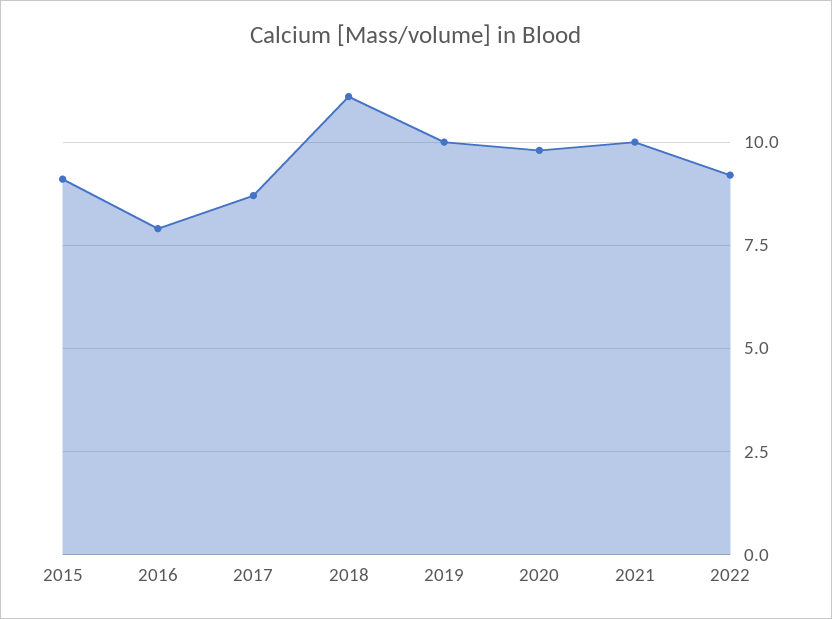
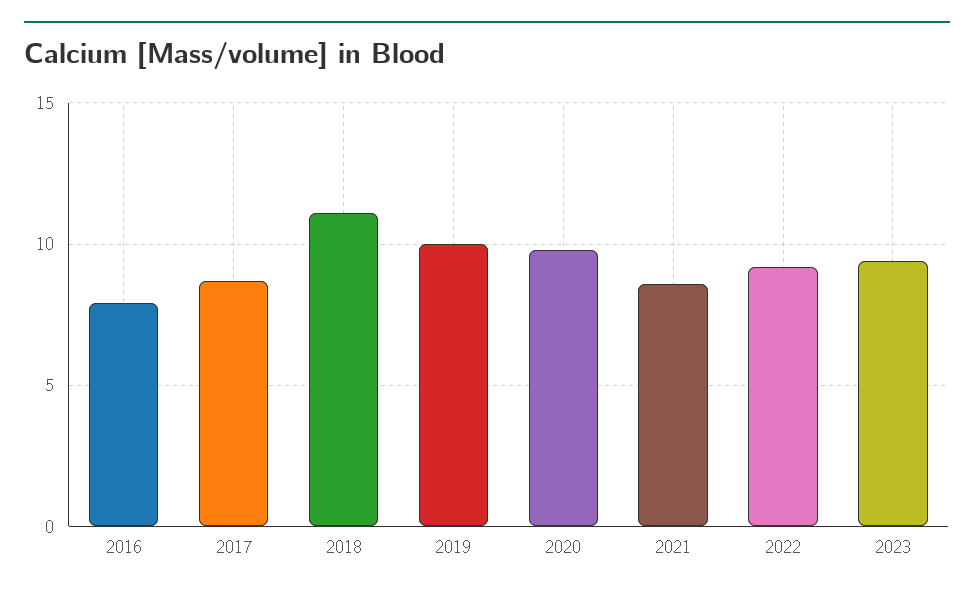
2015: 9 -> none
2021: 10 -> 8.5
2023: none -> 9.5

